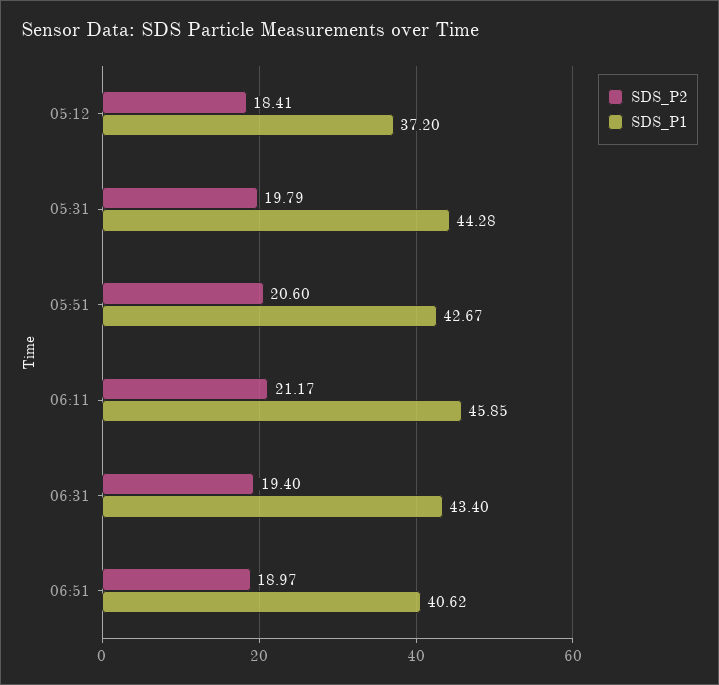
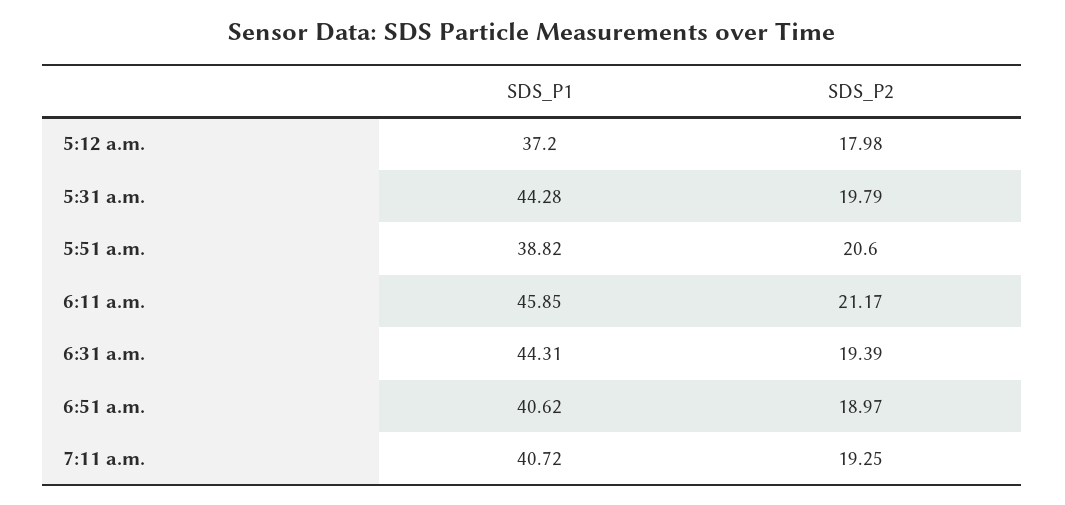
SDS_P2, 05:12: 18.41 -> 17.98
SDS_P1, 05:51: 42.67 -> 38.82
SDS_P2, 06:31: 19.4 -> 19.39
SDS_P1, 06:31: 43.4 -> 44.31
SDS_P1, 7:11 a.m.: none -> 40.72
SDS_P2, 7:11 a.m.: none -> 19.25

